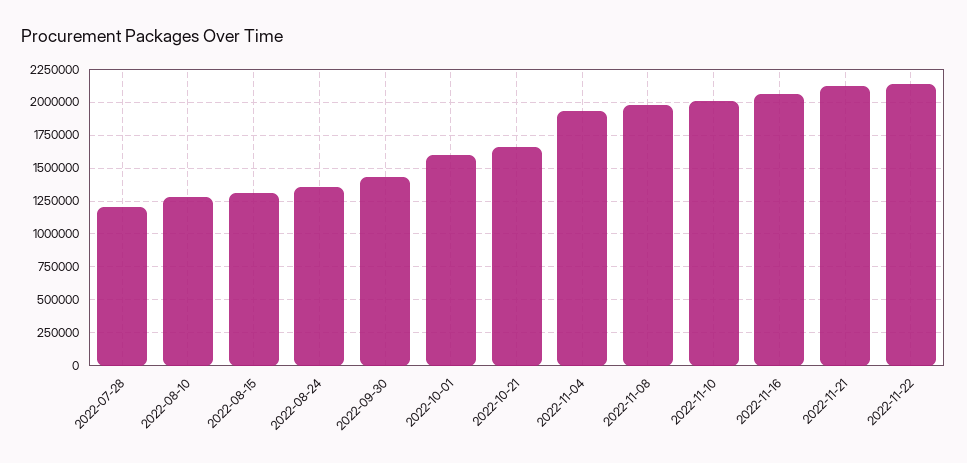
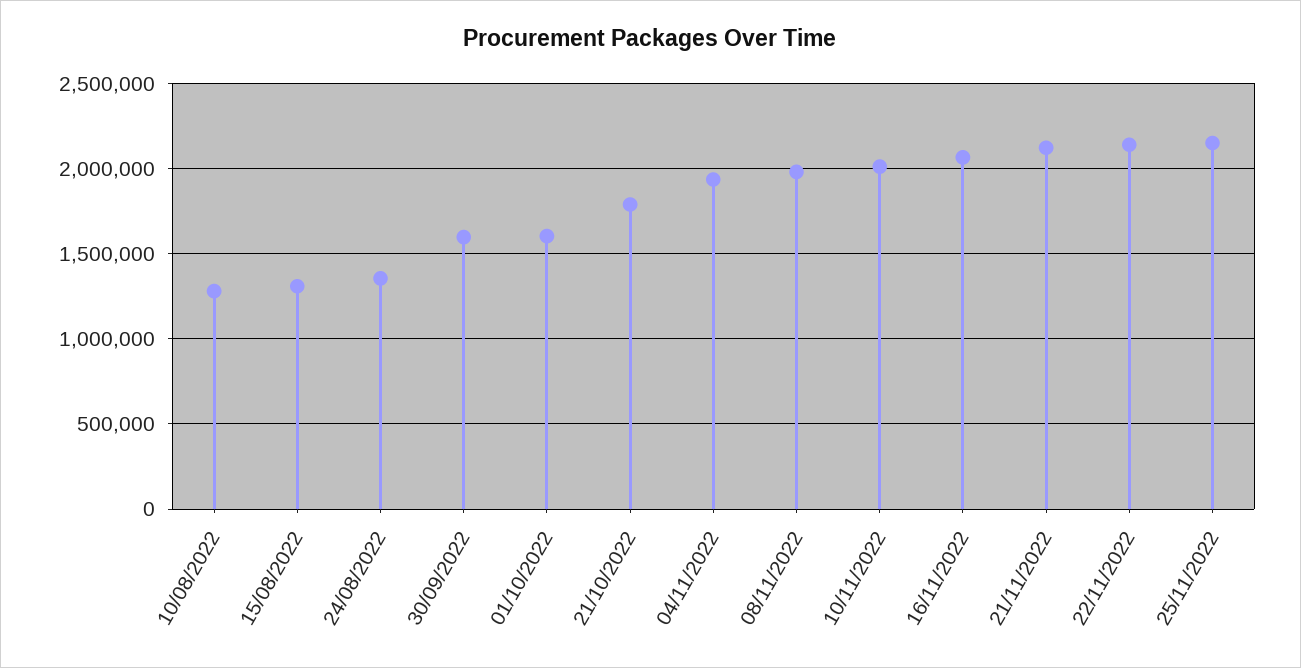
2022-07-28: 1200000 -> none
2022-09-30: 1450000 -> 1600000
2022-10-21: 1650000 -> 1800000
25/11/2022: none -> 2150000

